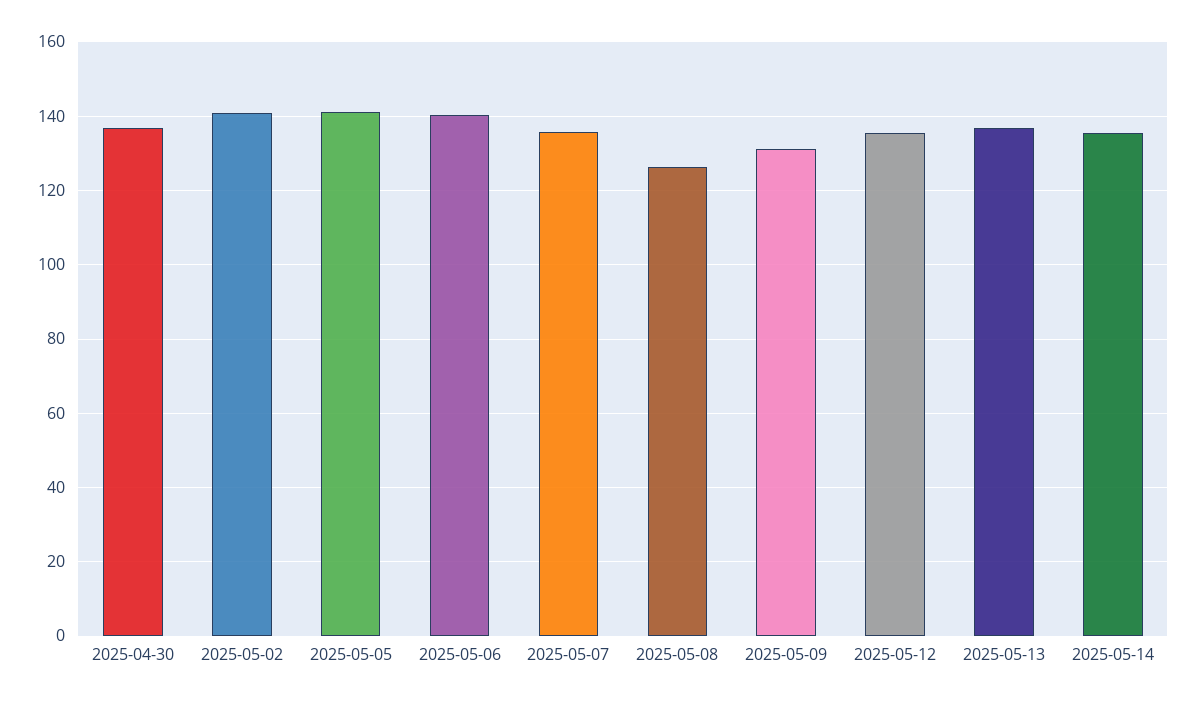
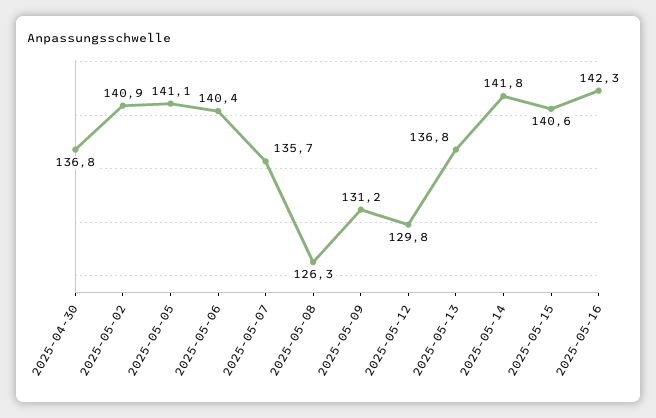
2025-05-12: 136 -> 129.8
2025-05-14: 136 -> 141.8
2025-05-15: none -> 140.6
2025-05-16: none -> 142.3

